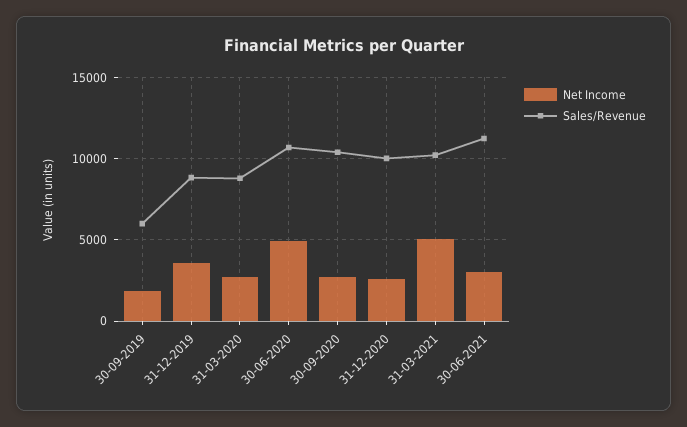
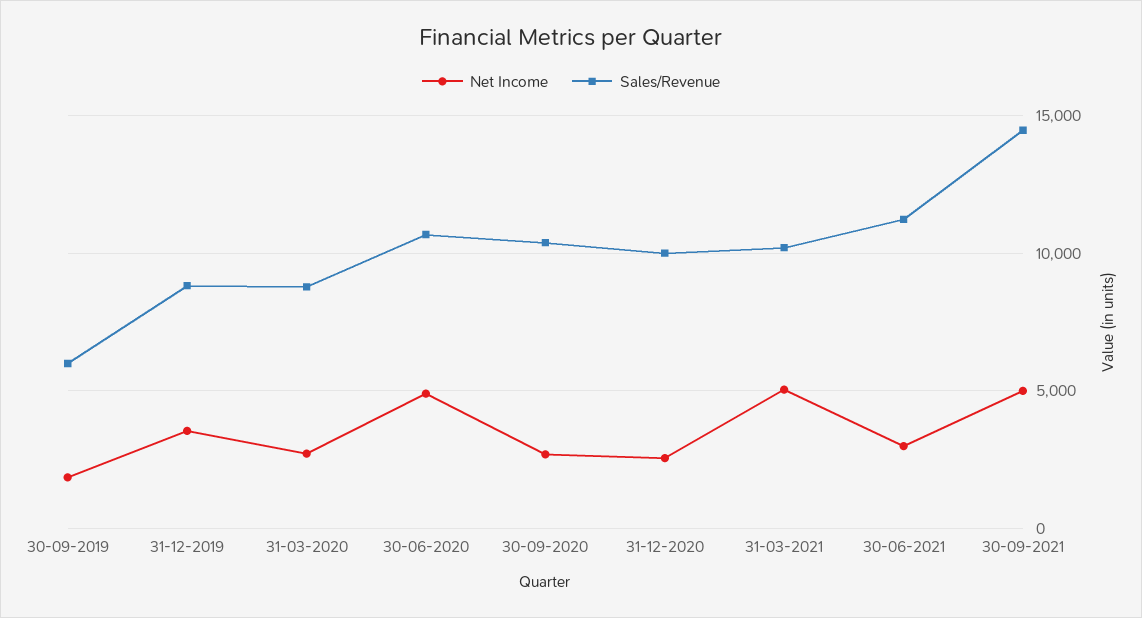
Net Income, 30-09-2021: none -> 5000
Sales/Revenue, 30-09-2021: none -> 14500

